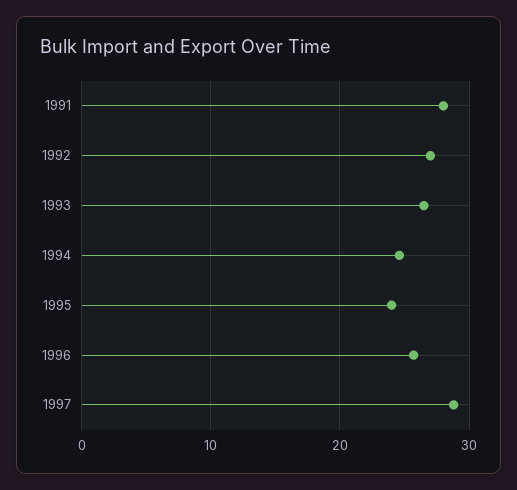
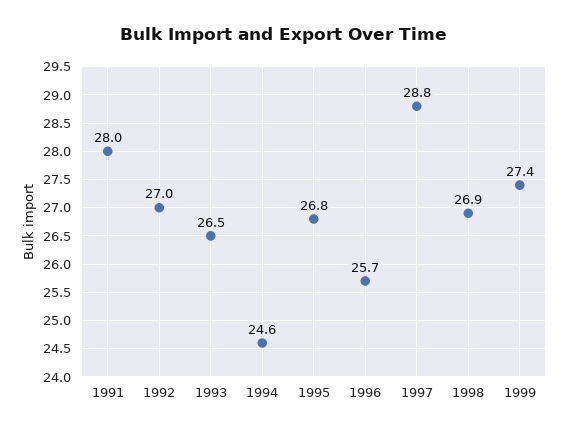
1995: 24 -> 26.8
1998: none -> 26.9
1999: none -> 27.4

